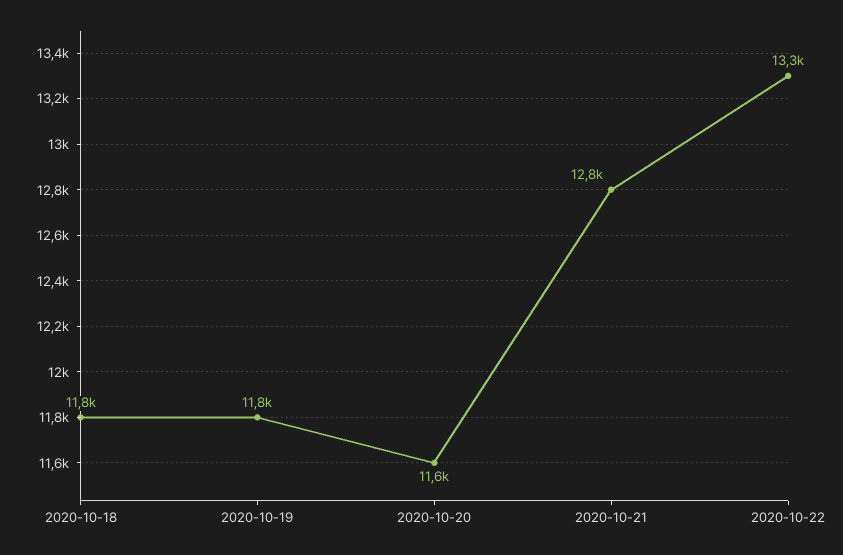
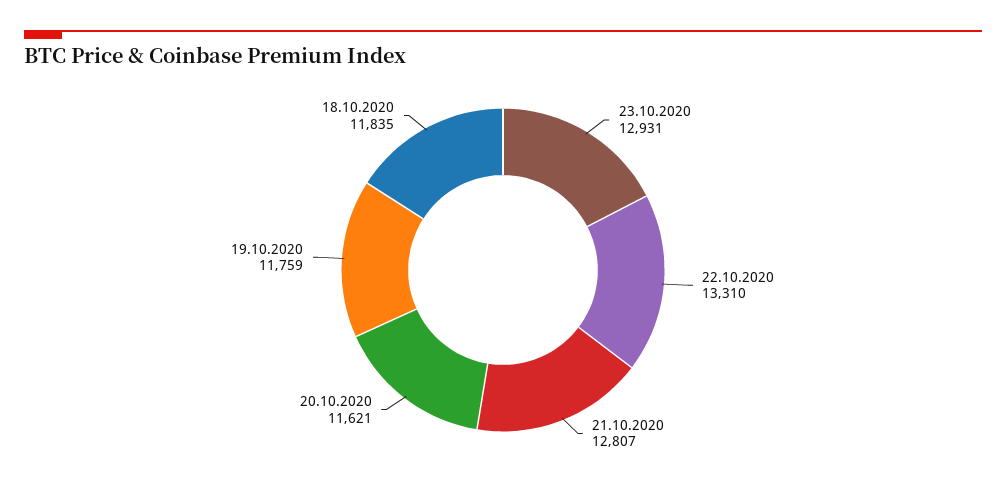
23.10.2020: none -> 12931

